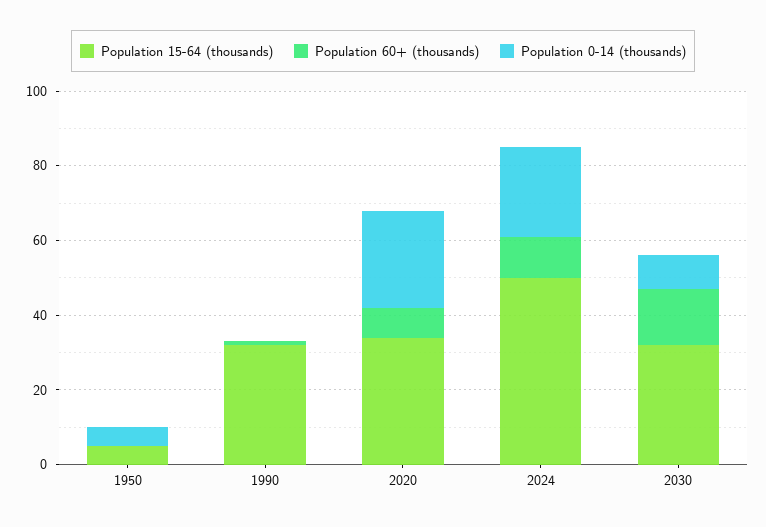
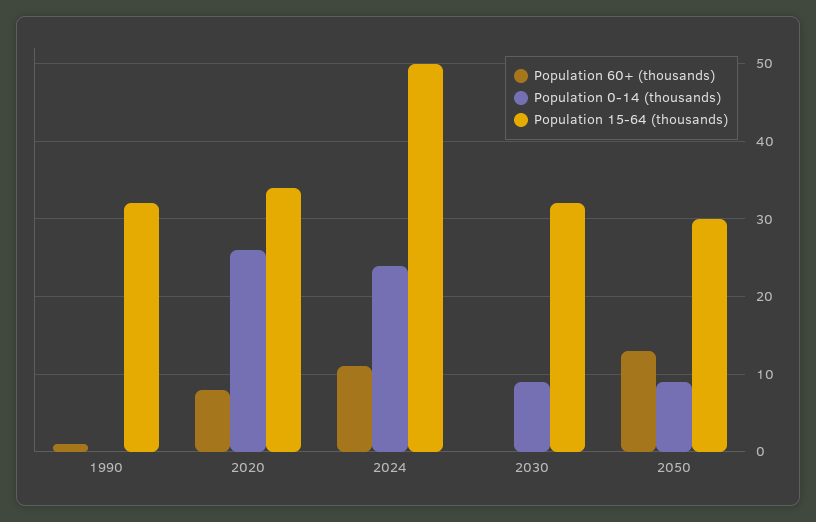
Population 15-64 (thousands), 1950: 5 -> none
Population 60+ (thousands), 1950: 0 -> none
Population 0-14 (thousands), 1950: 5 -> none
Population 60+ (thousands), 2030: 15 -> 0
Population 60+ (thousands), 2050: none -> 13
Population 0-14 (thousands), 2050: none -> 9
Population 15-64 (thousands), 2050: none -> 30

